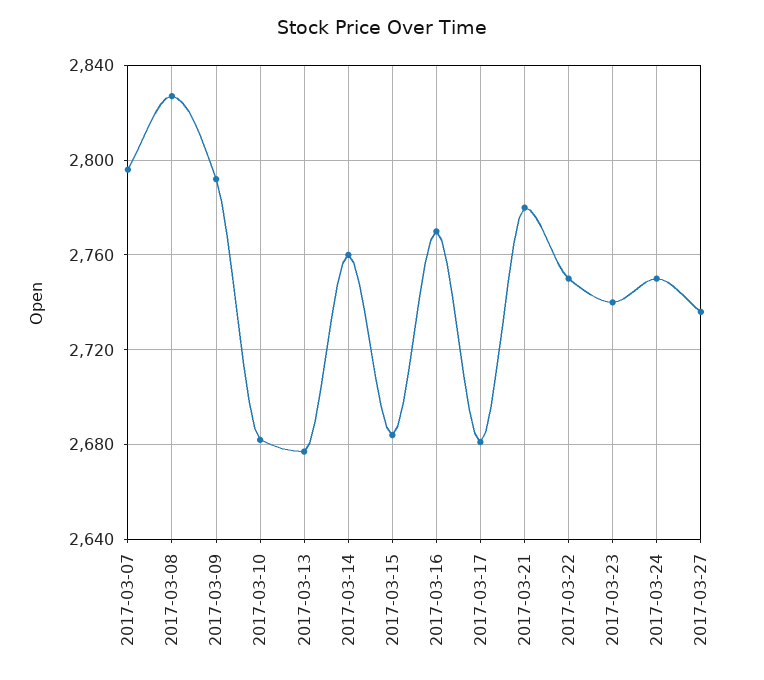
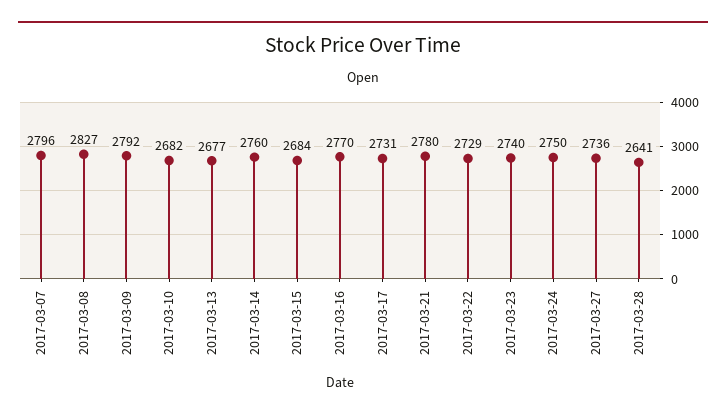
2017-03-17: 2680 -> 2731
2017-03-22: 2750 -> 2729
2017-03-28: none -> 2641

